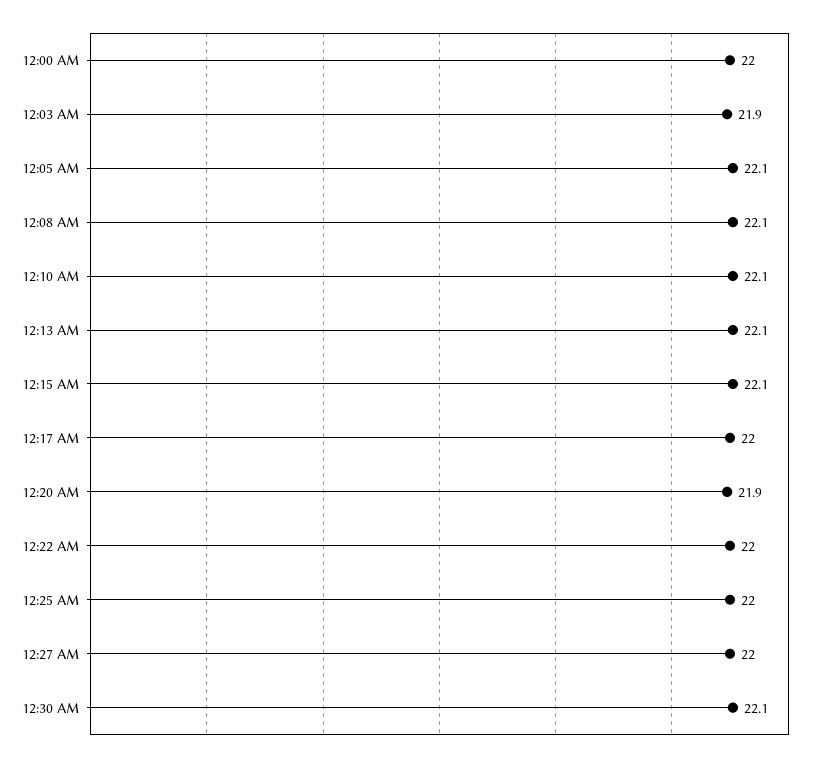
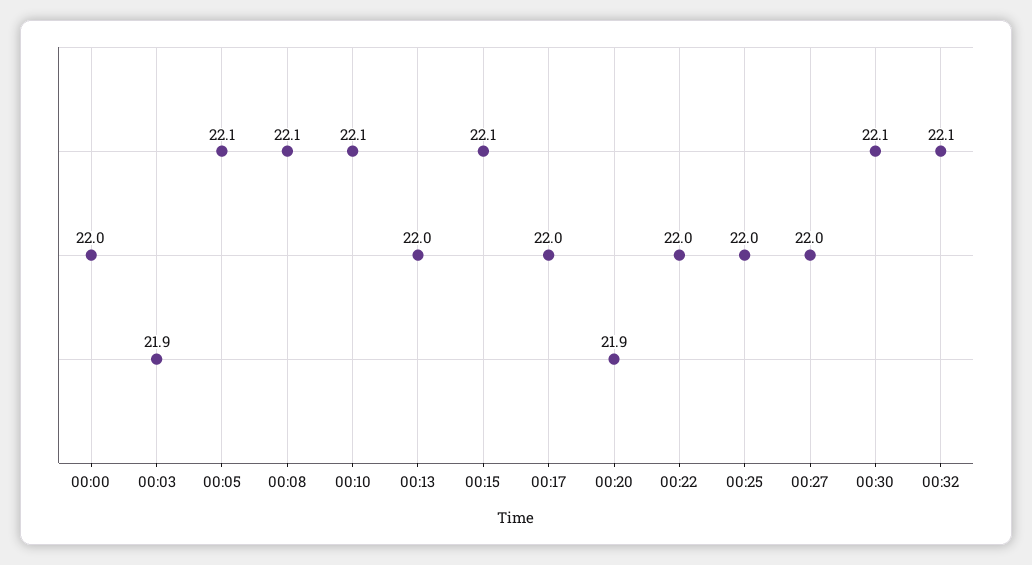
12:13 AM: 22.1 -> 22
00:32: none -> 22.1

